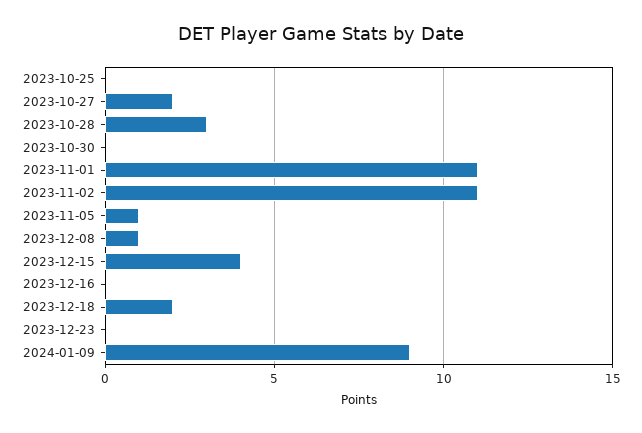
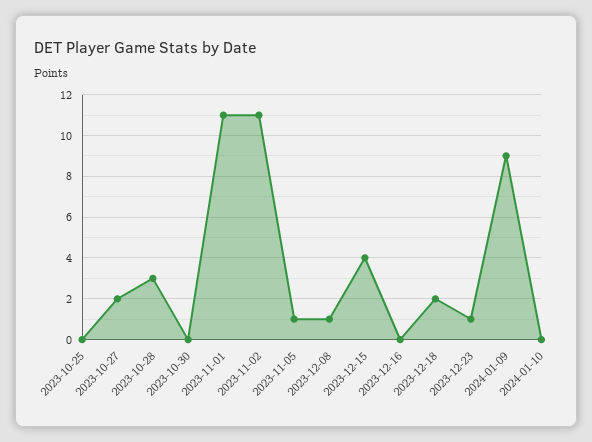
2023-12-23: 0 -> 1
2024-01-10: none -> 0

